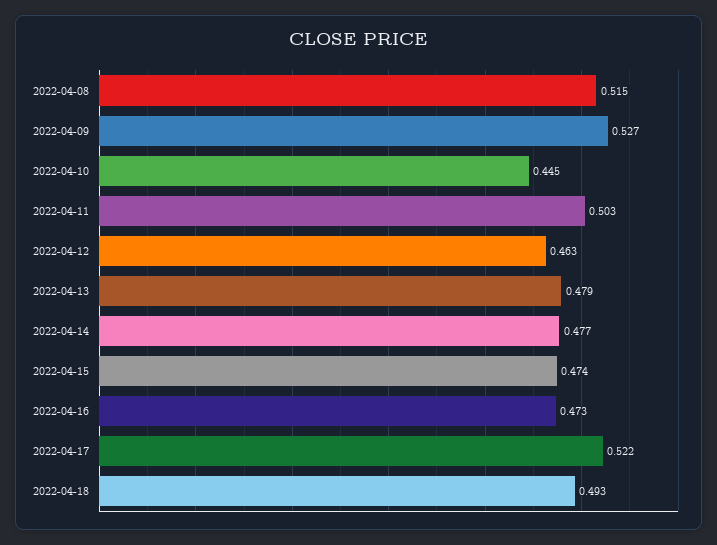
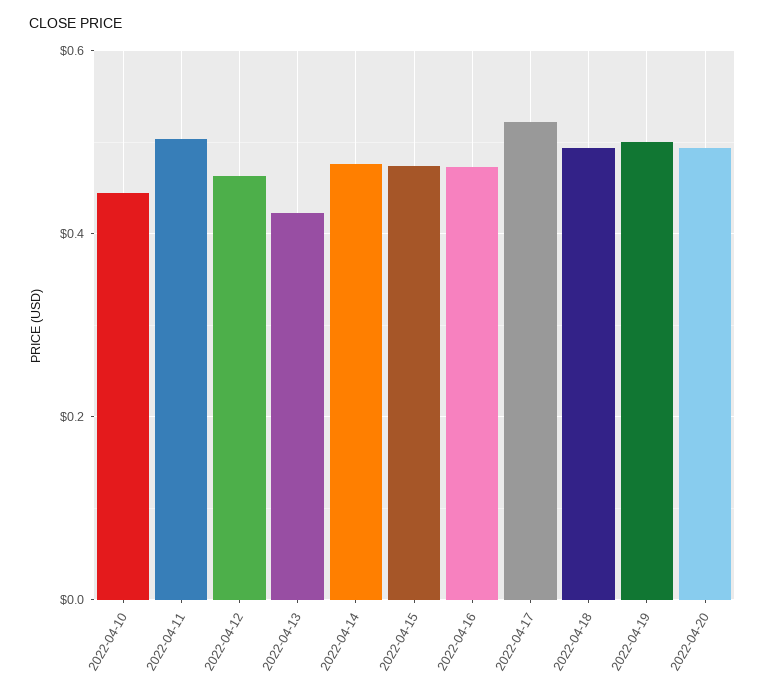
2022-04-08: 0.515 -> none
2022-04-09: 0.527 -> none
2022-04-13: 0.479 -> 0.42
2022-04-19: none -> 0.5
2022-04-20: none -> 0.5

